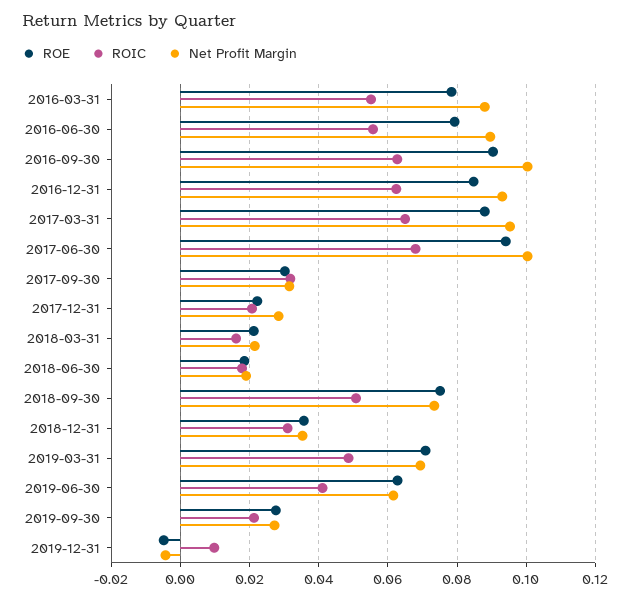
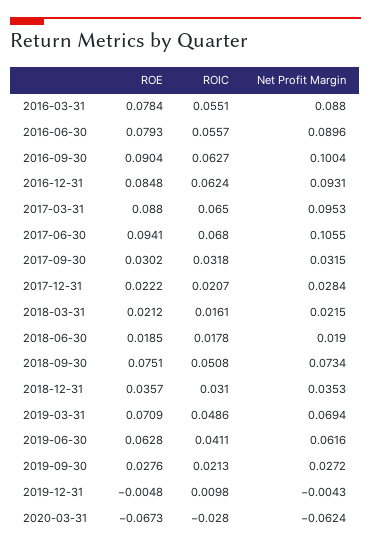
Net Profit Margin, 2017-06-30: 0.1 -> 0.1055
ROE, 2020-03-31: none -> -0.0673
ROIC, 2020-03-31: none -> -0.028
Net Profit Margin, 2020-03-31: none -> -0.0624

